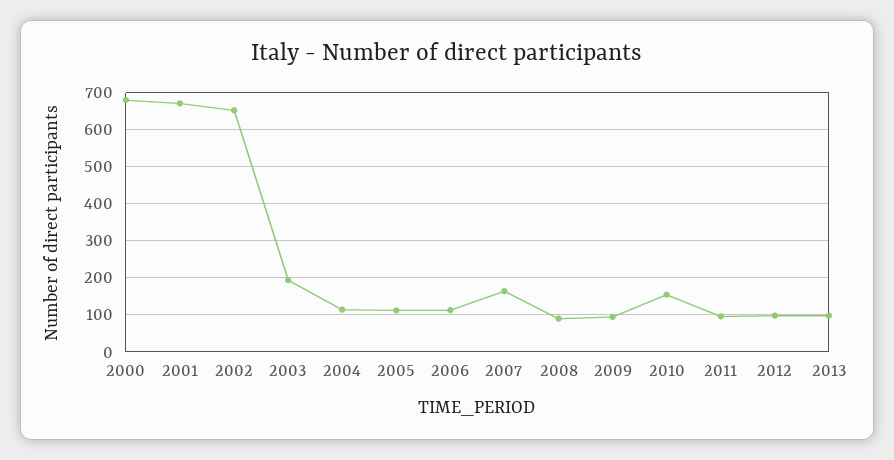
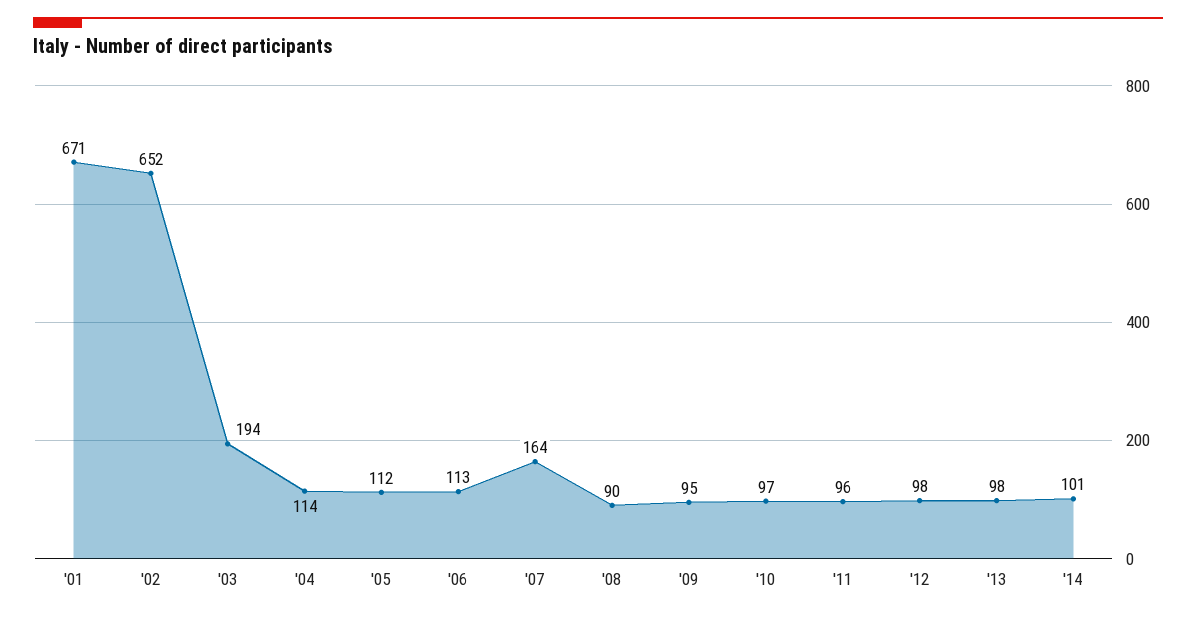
2000: 680 -> none
2010: 160 -> 97
'14: none -> 101

